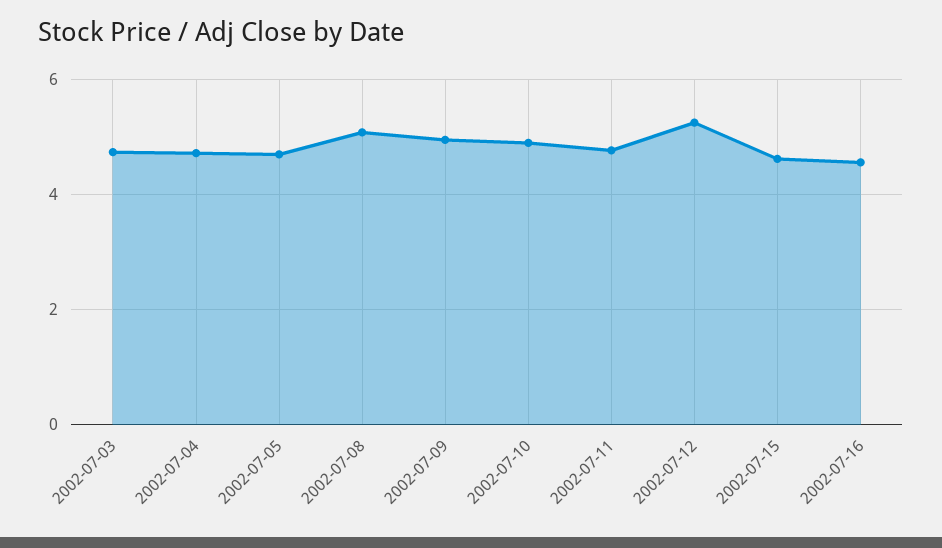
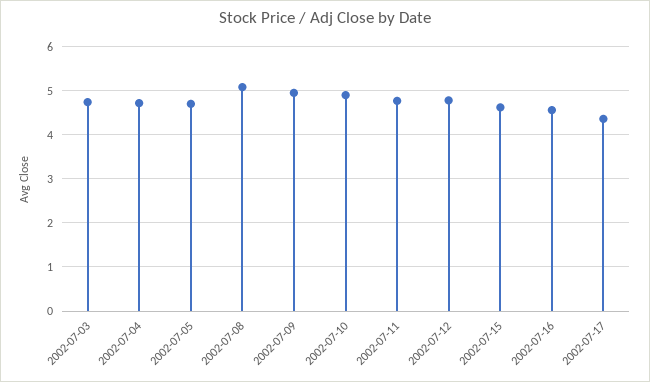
2002-07-12: 5.2 -> 4.8
2002-07-17: none -> 4.4

